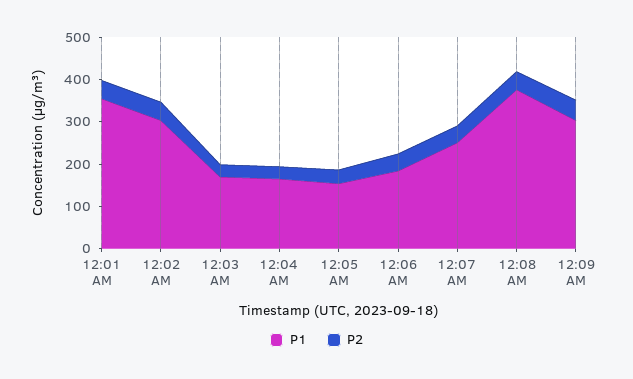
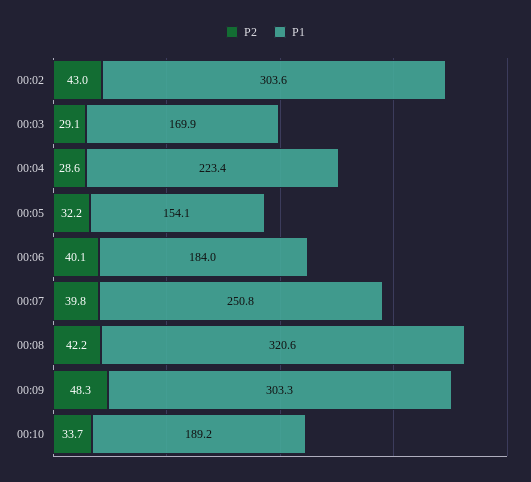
P1, 12:01 AM: 360 -> none
P2, 12:01 AM: 40 -> none
P1, 12:04 AM: 160 -> 223.4
P1, 12:08 AM: 380 -> 320.6
P2, 00:10: none -> 33.7
P1, 00:10: none -> 189.2

